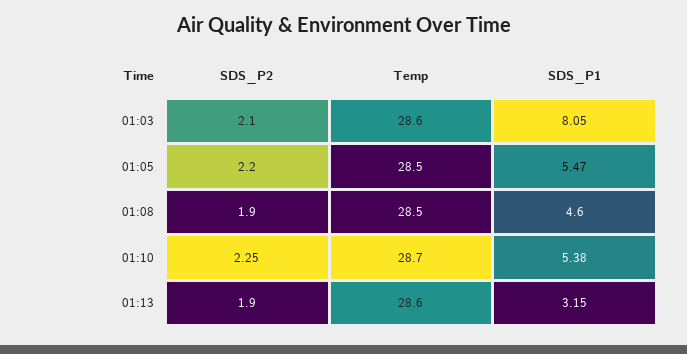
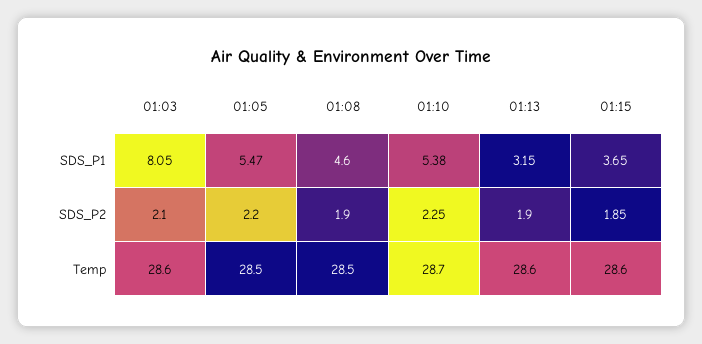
SDS_P1, 01:15: none -> 3.65
SDS_P2, 01:15: none -> 1.85
Temp, 01:15: none -> 28.6

